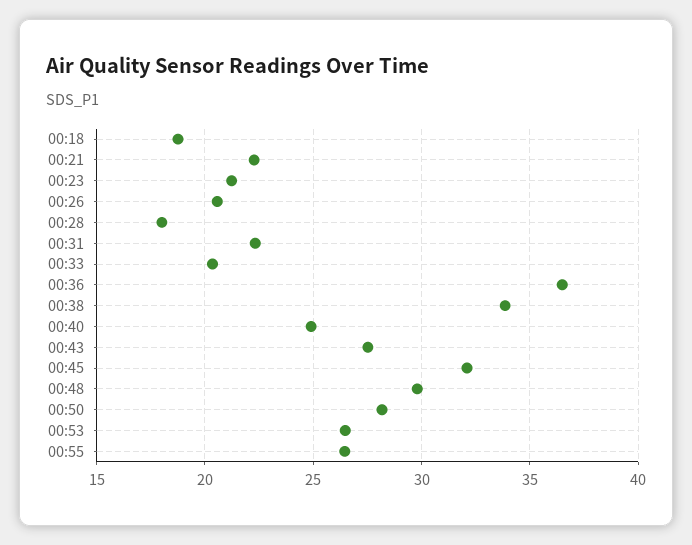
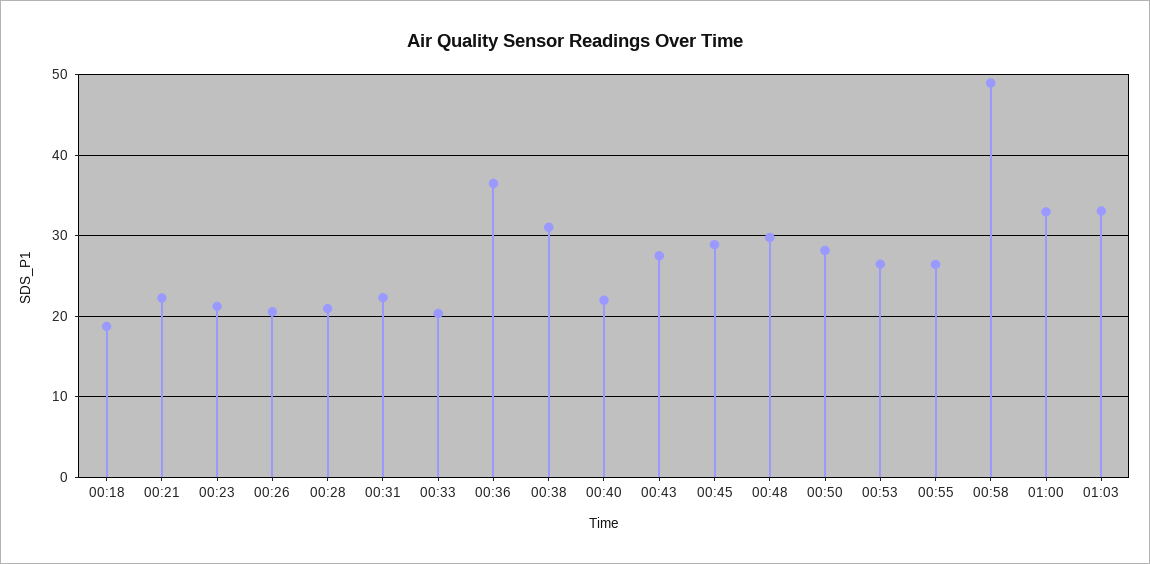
00:28: 18 -> 21
00:38: 34 -> 31
00:40: 25 -> 22
00:45: 32 -> 29
00:58: none -> 49
01:00: none -> 33
01:03: none -> 33

